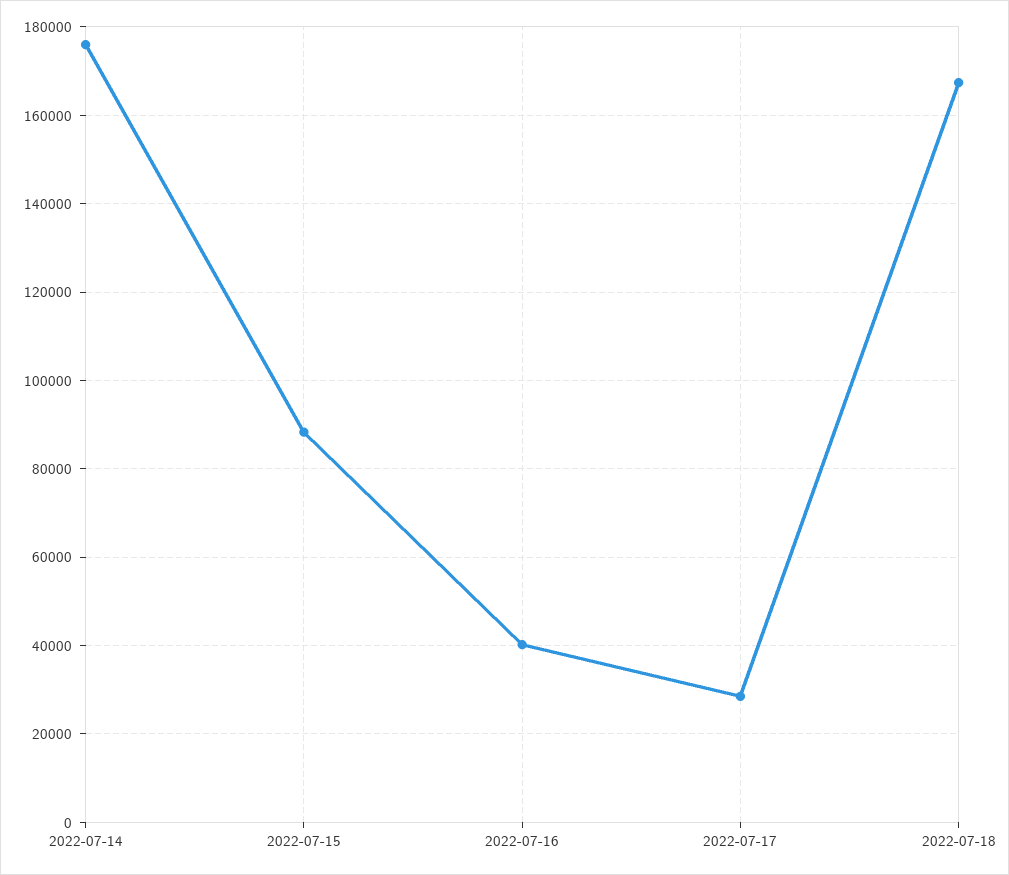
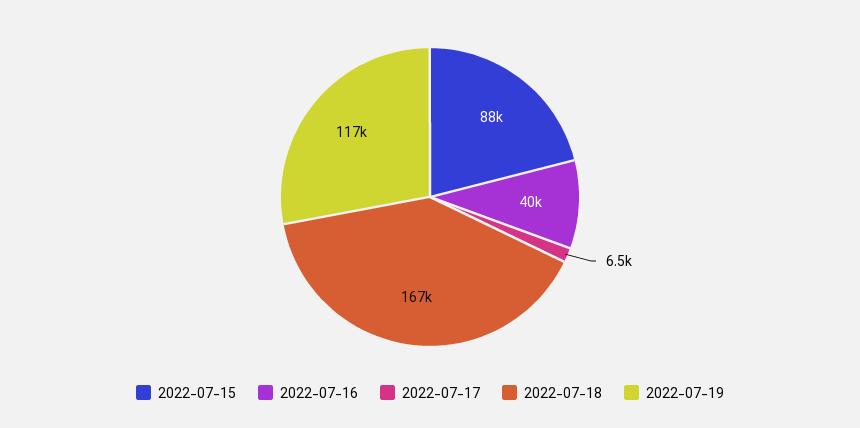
2022-07-14: 176000 -> none
2022-07-17: 28000 -> 6500
2022-07-19: none -> 117000

